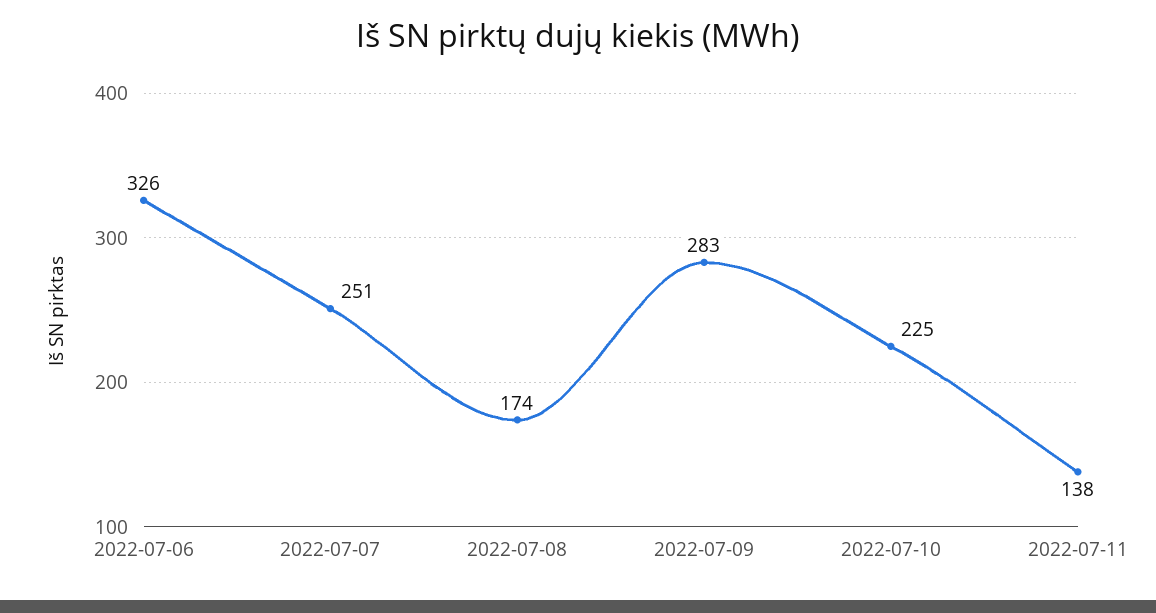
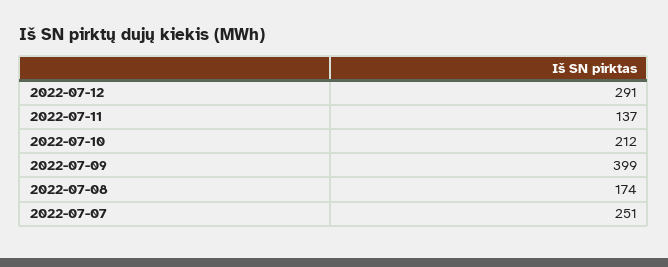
2022-07-06: 326 -> none
2022-07-09: 283 -> 399
2022-07-10: 225 -> 212
2022-07-11: 138 -> 137
2022-07-12: none -> 291

